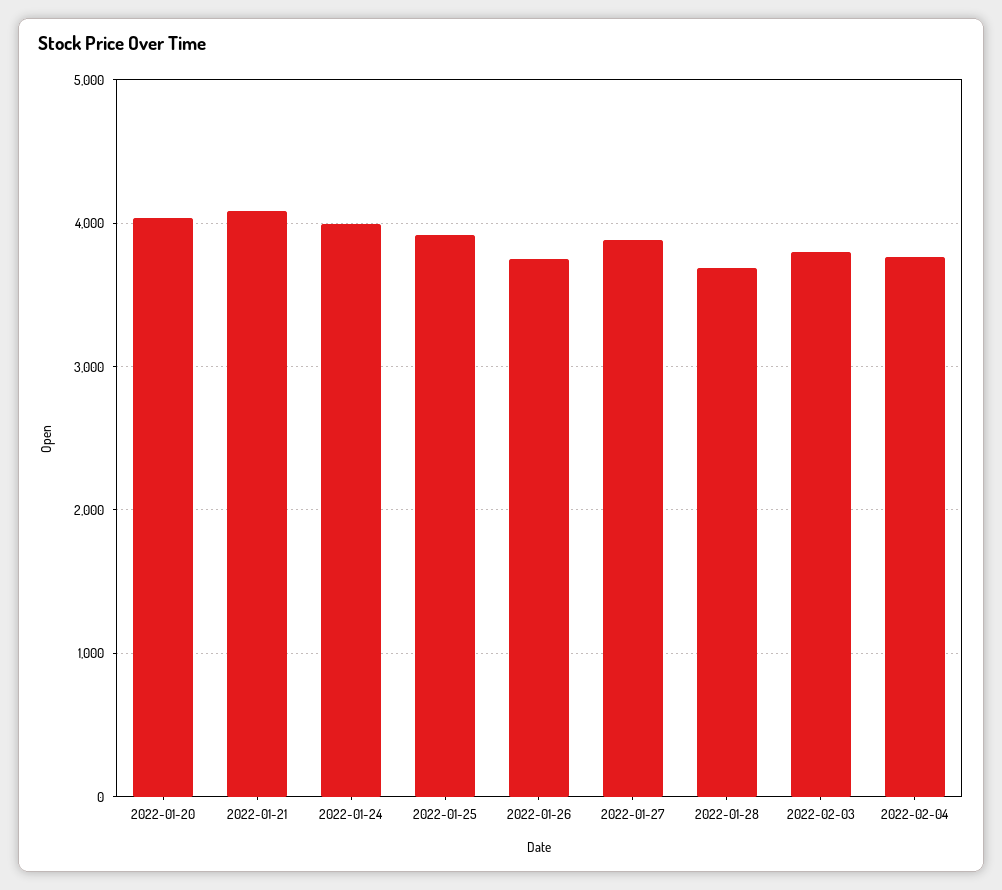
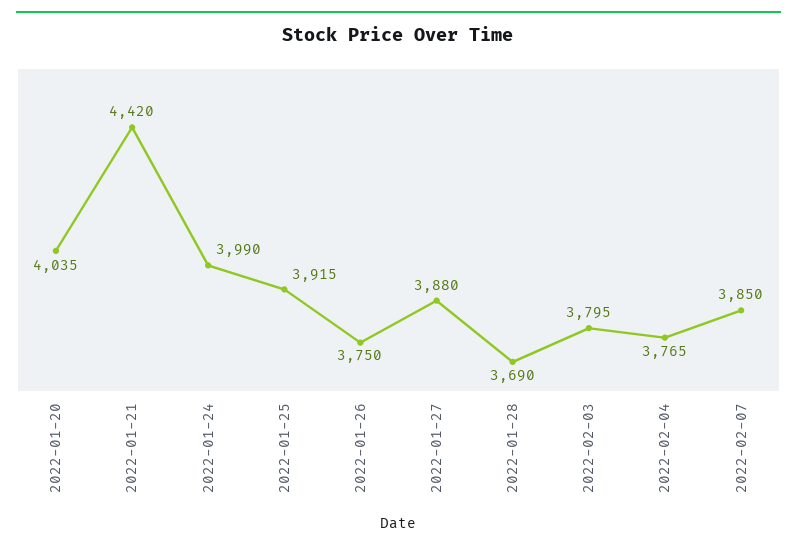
2022-01-21: 4100 -> 4420
2022-02-07: none -> 3850

